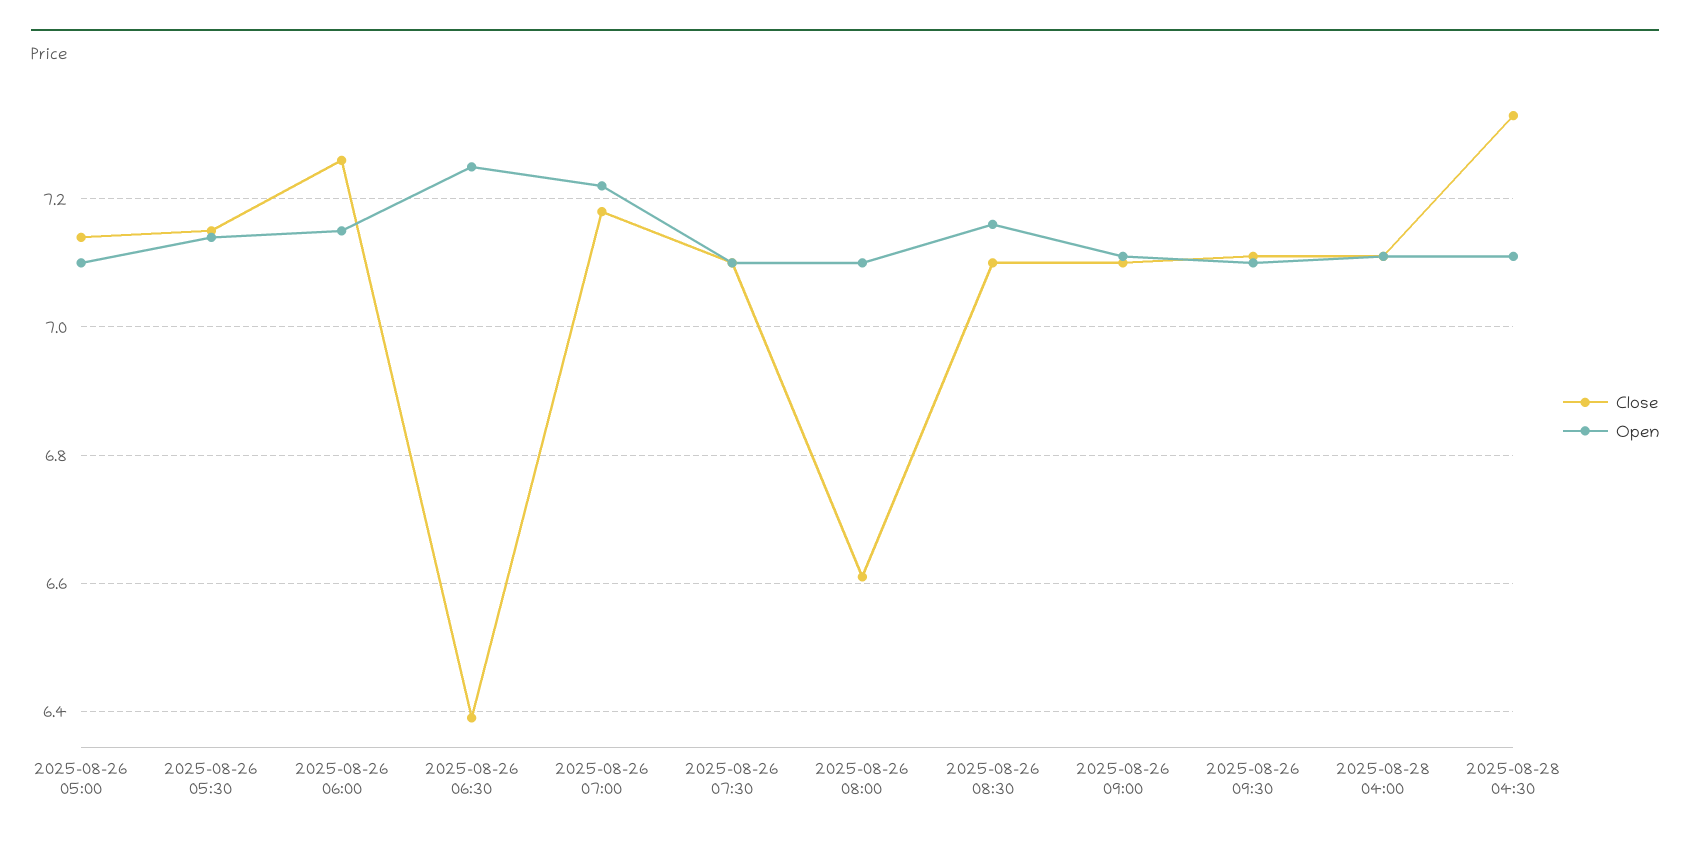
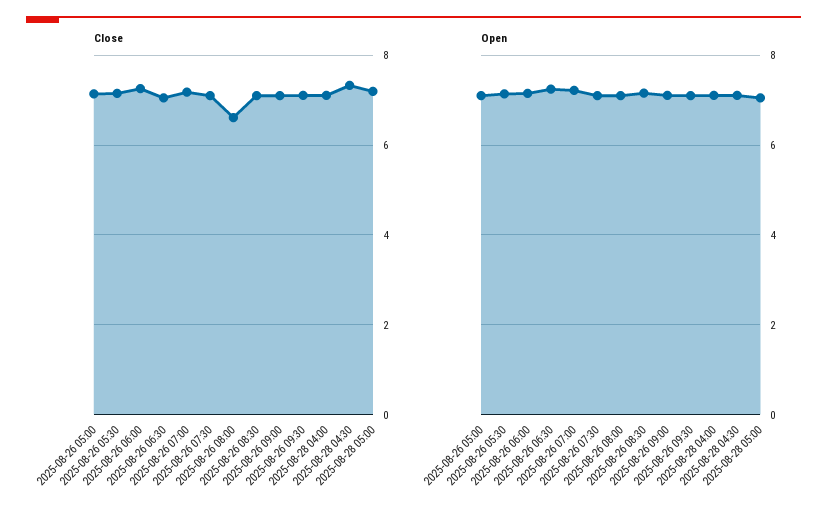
Close, 2025-08-26 06:30: 6.4 -> 7
Close, 2025-08-28 05:00: none -> 7.2
Open, 2025-08-28 05:00: none -> 7

